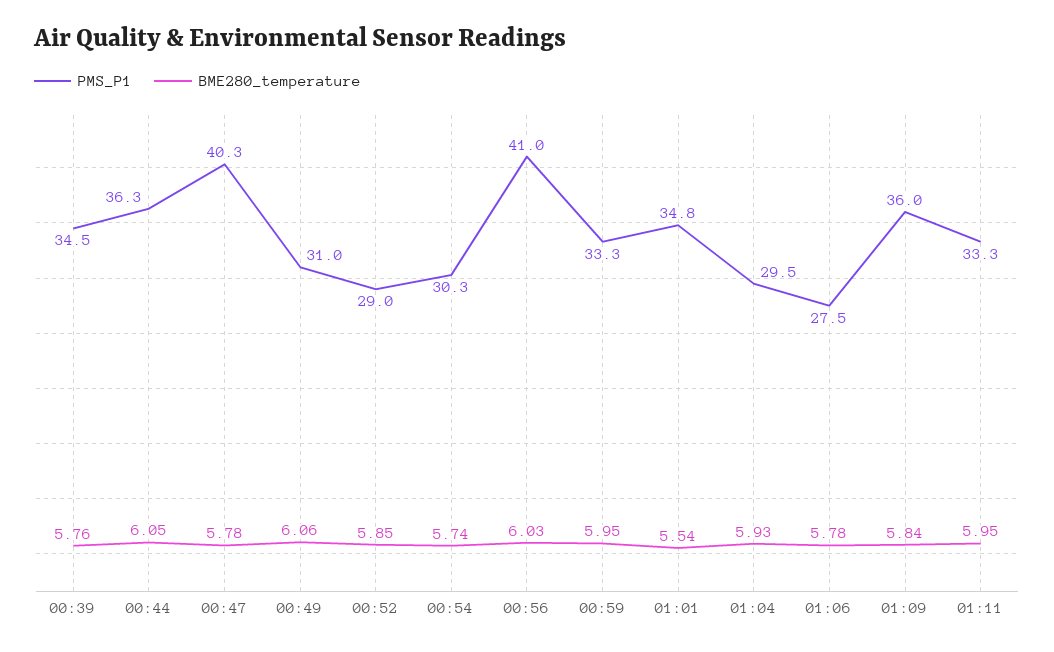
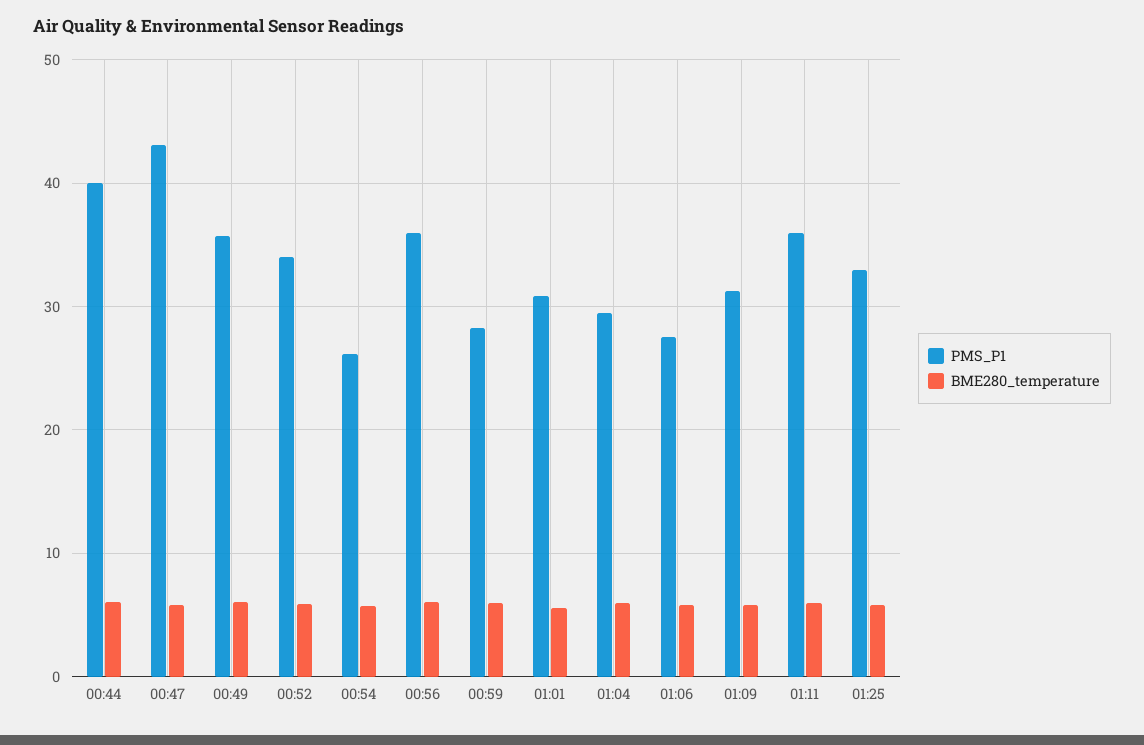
PMS_P1, 00:39: 34.5 -> none
BME280_temperature, 00:39: 5.76 -> none
PMS_P1, 00:44: 36.3 -> 40
PMS_P1, 00:47: 40.3 -> 43
PMS_P1, 00:49: 31 -> 36
PMS_P1, 00:52: 29 -> 34
PMS_P1, 00:54: 30.3 -> 26
PMS_P1, 00:56: 41 -> 36
PMS_P1, 00:59: 33.3 -> 28
PMS_P1, 01:01: 34.8 -> 31
PMS_P1, 01:09: 36 -> 31
PMS_P1, 01:11: 33.3 -> 36
PMS_P1, 01:25: none -> 33
BME280_temperature, 01:25: none -> 6

